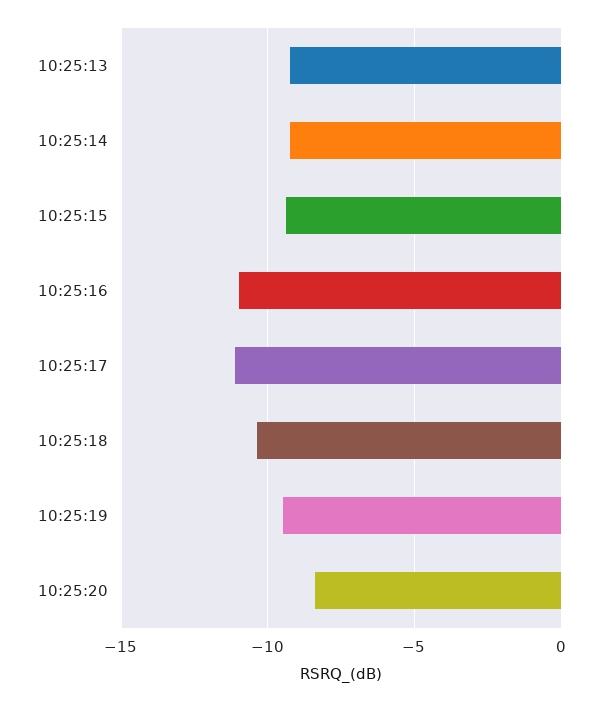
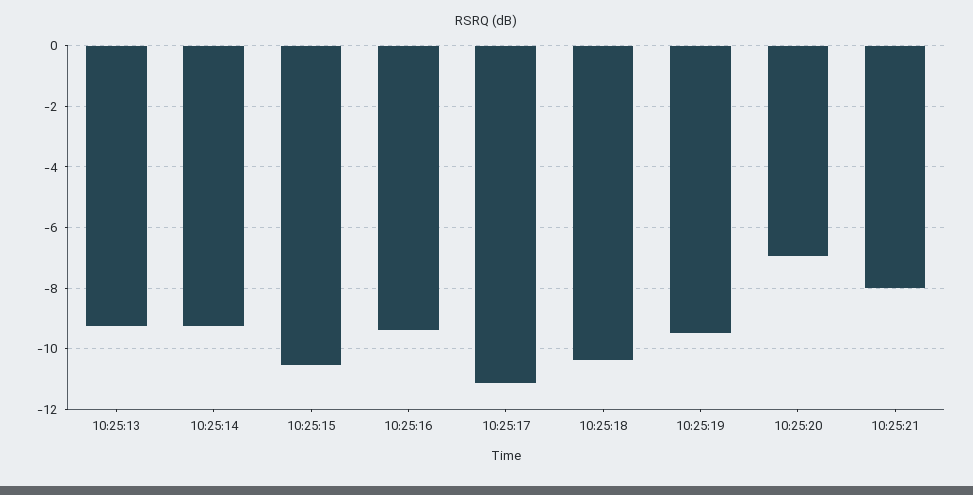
10:25:15: -9.5 -> -10.6
10:25:16: -11 -> -9.4
10:25:20: -8.5 -> -7
10:25:21: none -> -8

